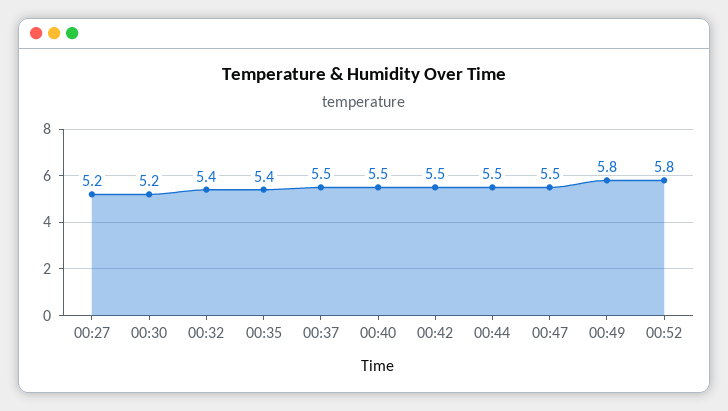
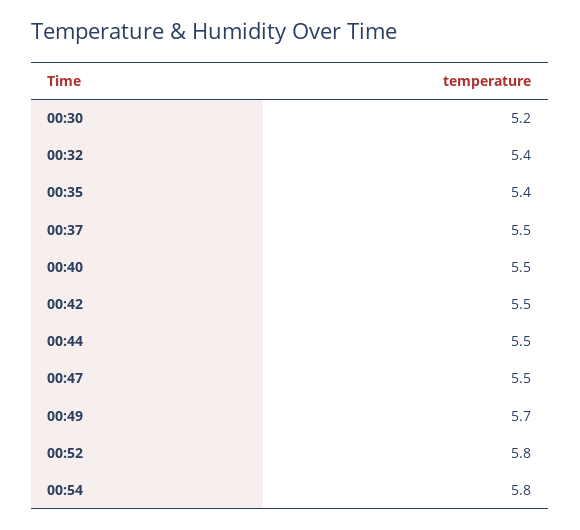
00:27: 5.2 -> none
00:49: 5.8 -> 5.7
00:54: none -> 5.8

